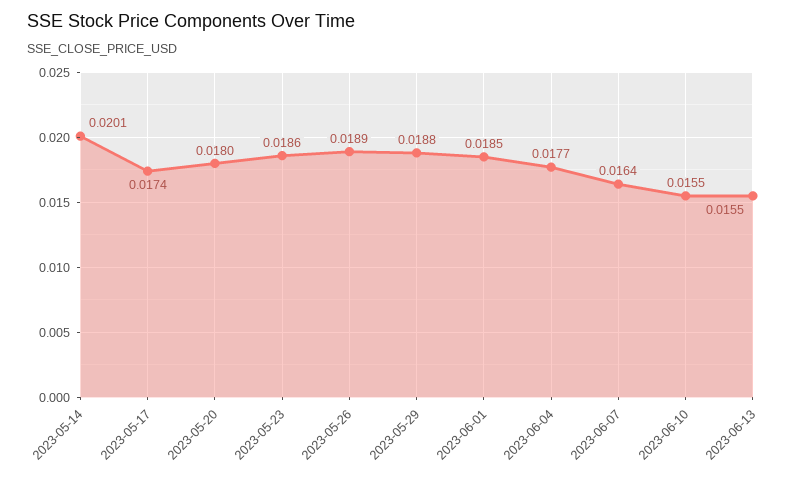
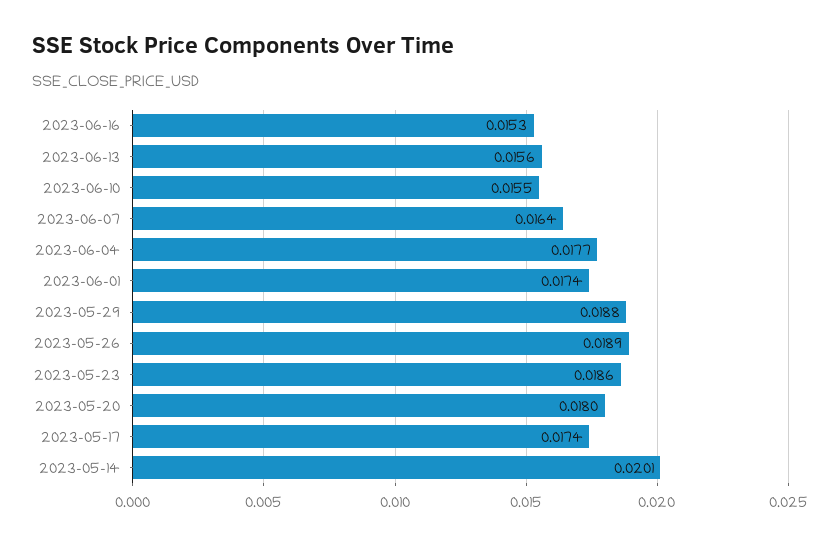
2023-06-01: 0.0185 -> 0.0174
2023-06-13: 0.0155 -> 0.0156
2023-06-16: none -> 0.0153

